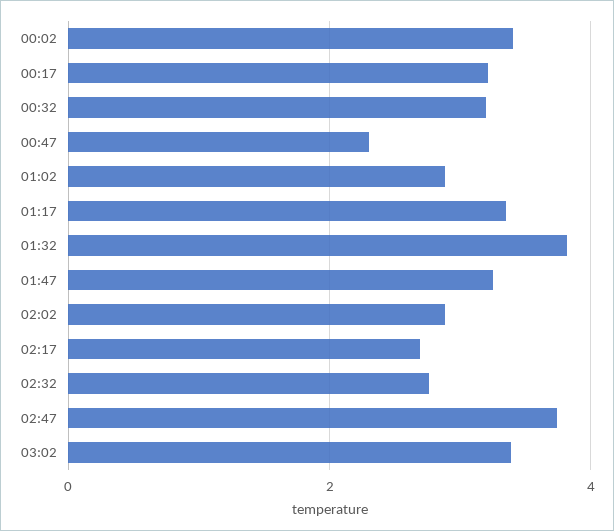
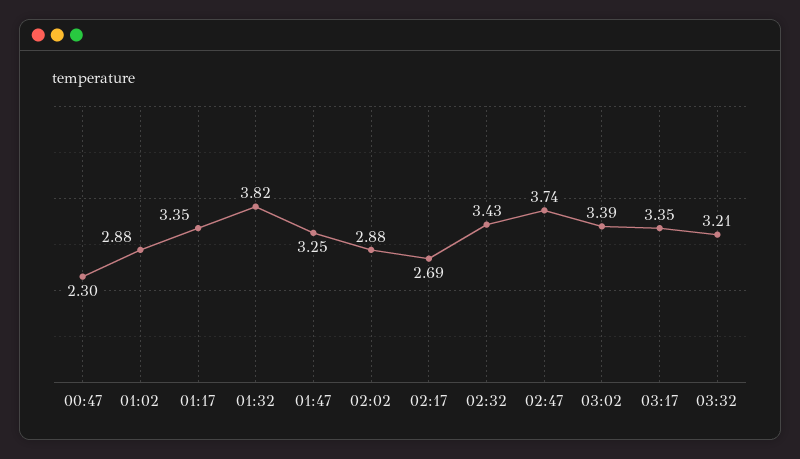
00:02: 3.4 -> none
00:17: 3.2 -> none
00:32: 3.2 -> none
02:32: 2.8 -> 3.43
03:17: none -> 3.35
03:32: none -> 3.21

